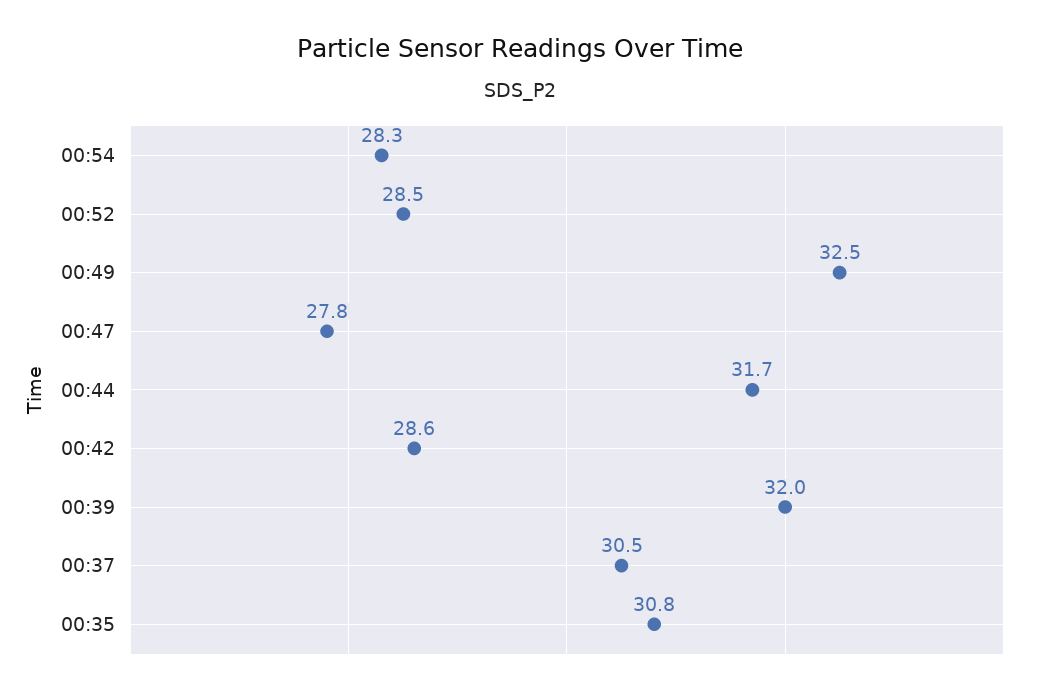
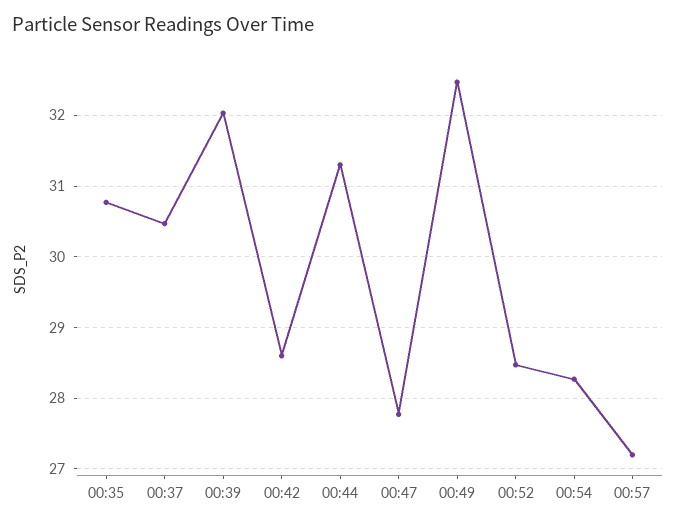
00:44: 31.7 -> 31.3
00:57: none -> 27.2

